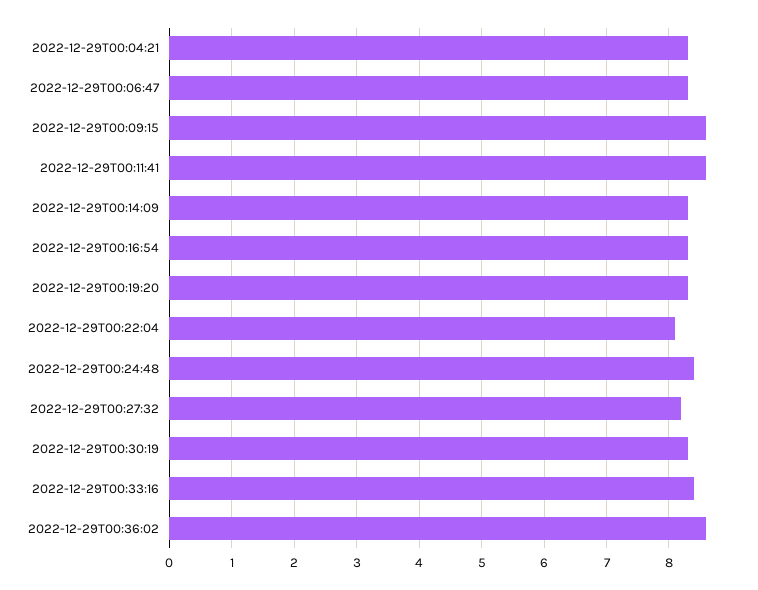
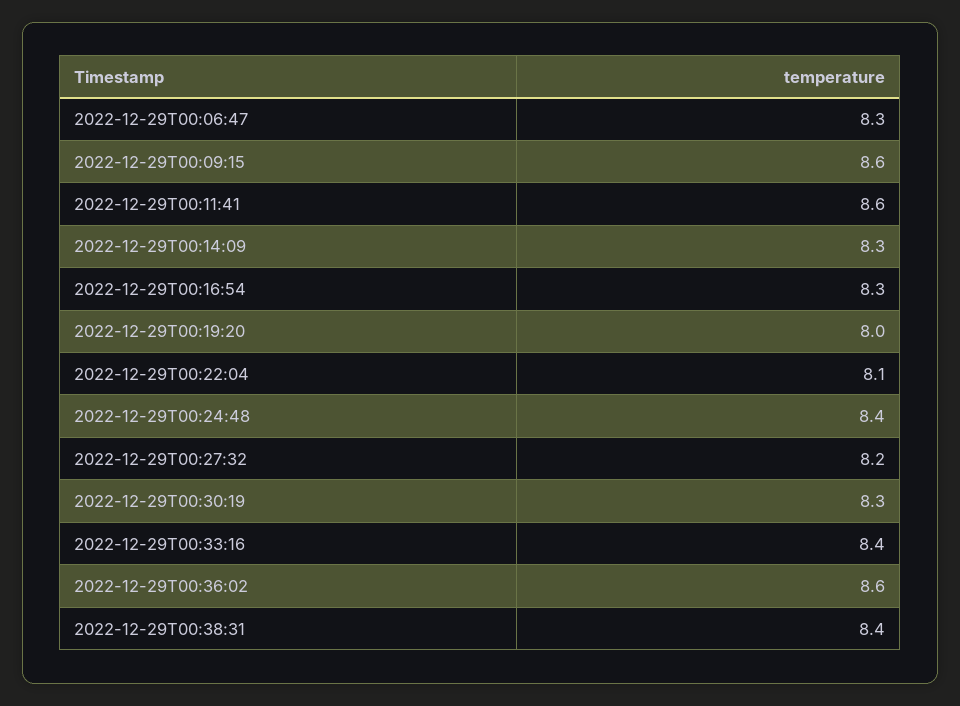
2022-12-29T00:04:21: 8.3 -> none
2022-12-29T00:19:20: 8.3 -> 8
2022-12-29T00:38:31: none -> 8.4

